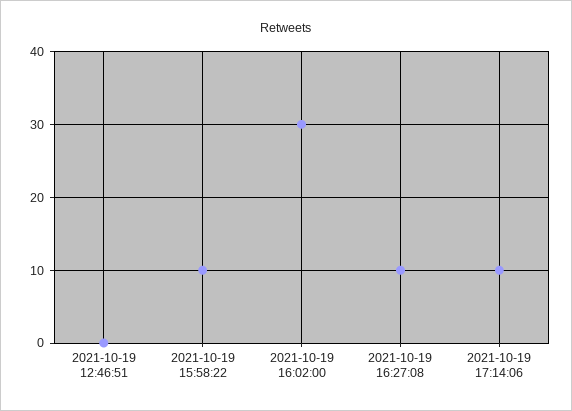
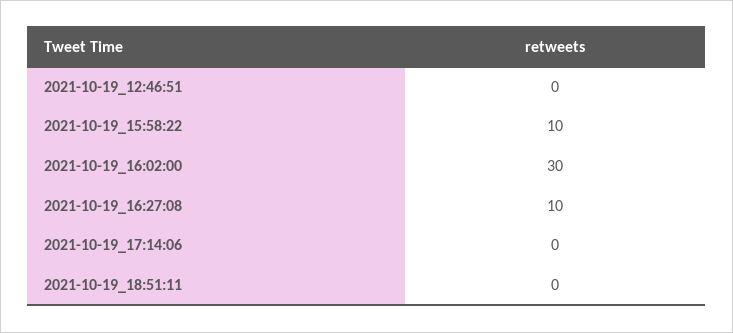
2021-10-19 17:14:06: 10 -> 0
2021-10-19_18:51:11: none -> 0

